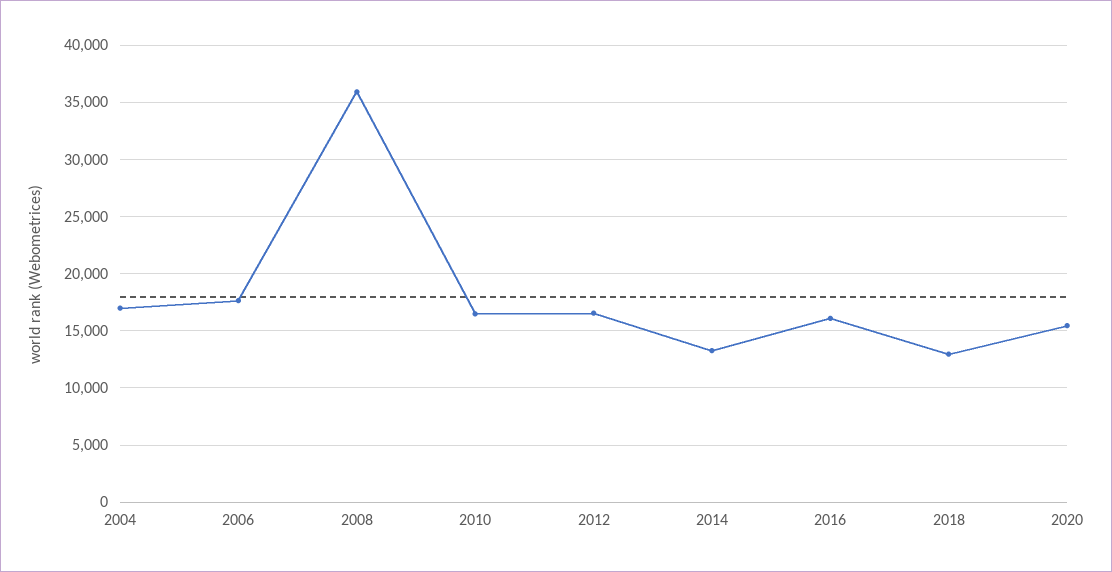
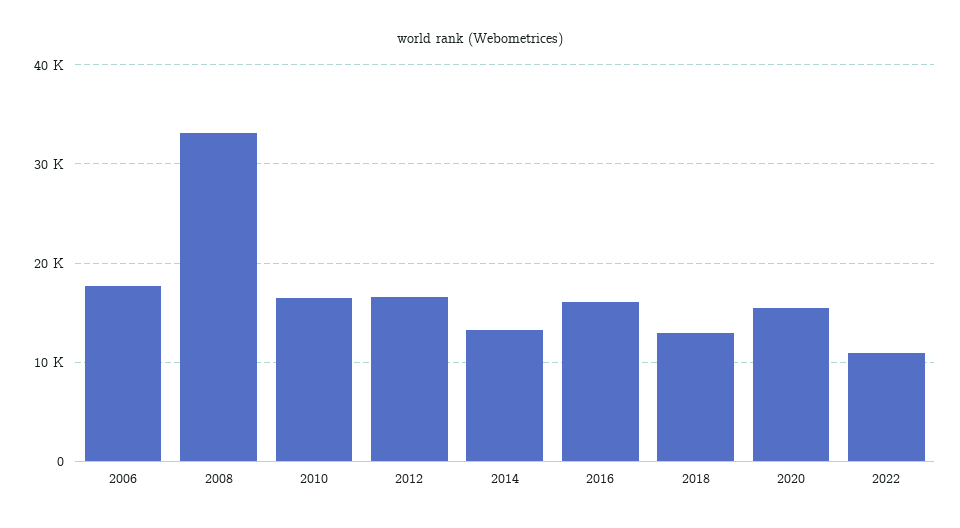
2004: 17000 -> none
2008: 36000 -> 33000
2022: none -> 11000

